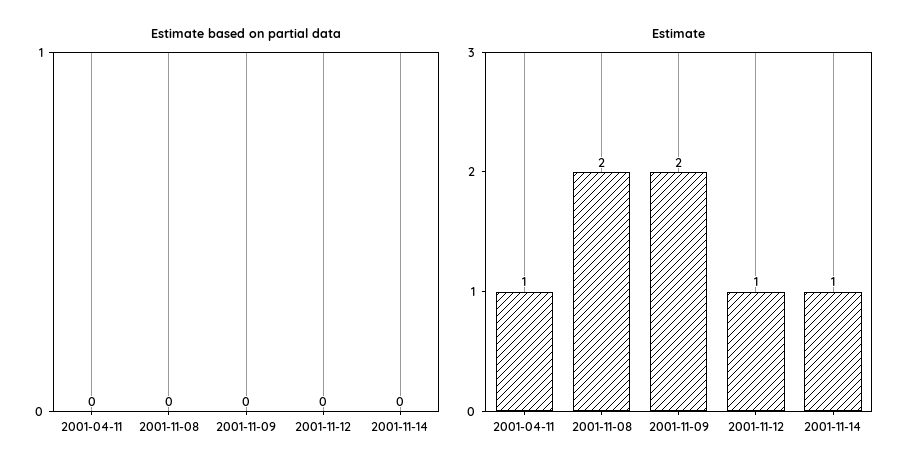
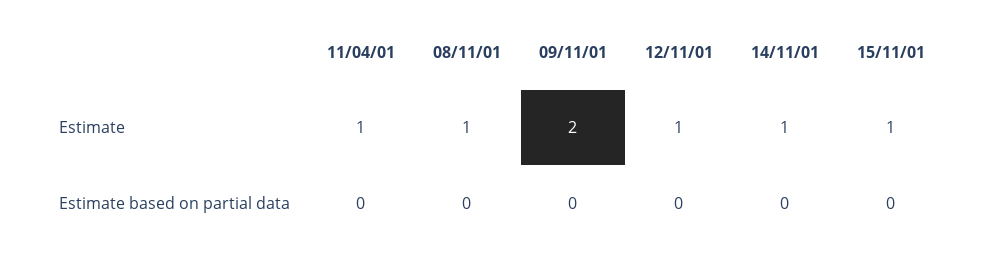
Estimate, 2001-11-08: 2 -> 1
Estimate, 15/11/01: none -> 1
Estimate based on partial data, 15/11/01: none -> 0

